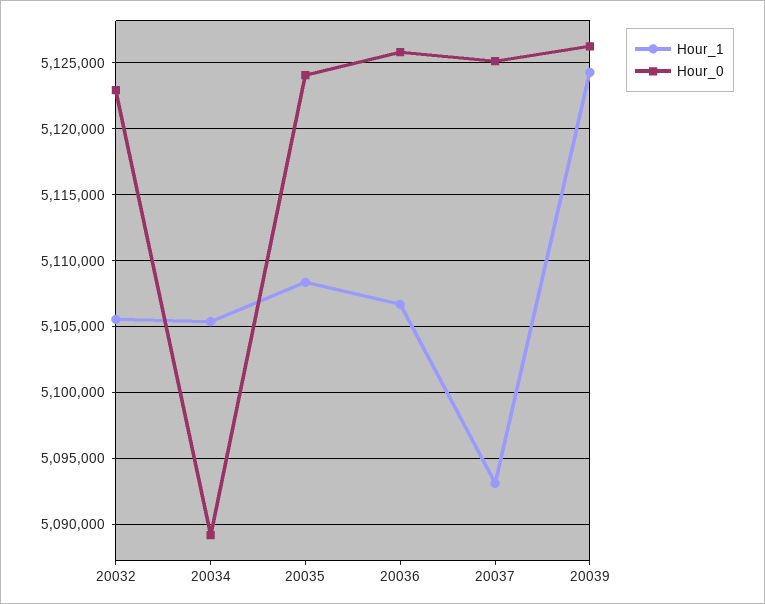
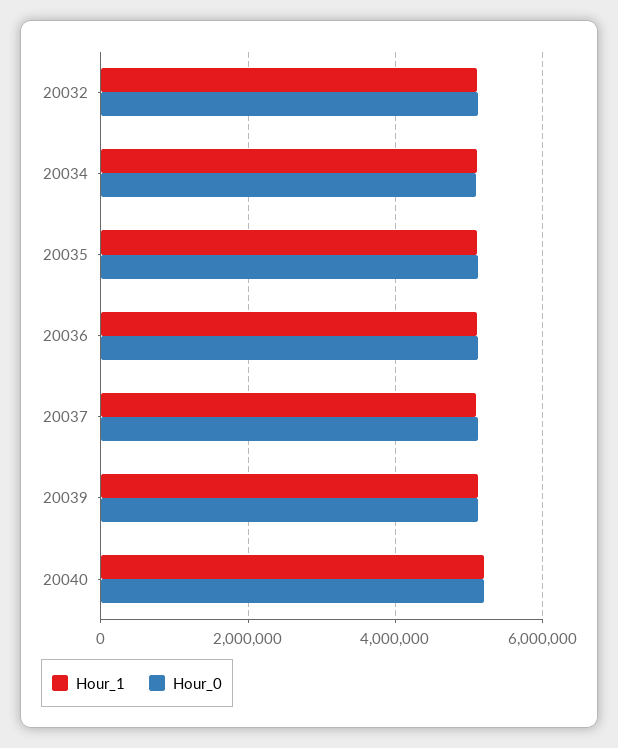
Hour_1, 20040: none -> 5200000
Hour_0, 20040: none -> 5200000

